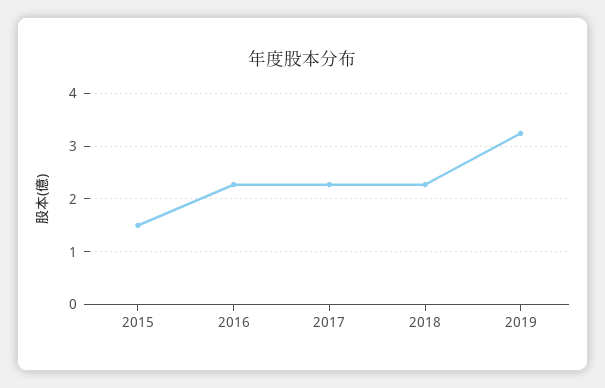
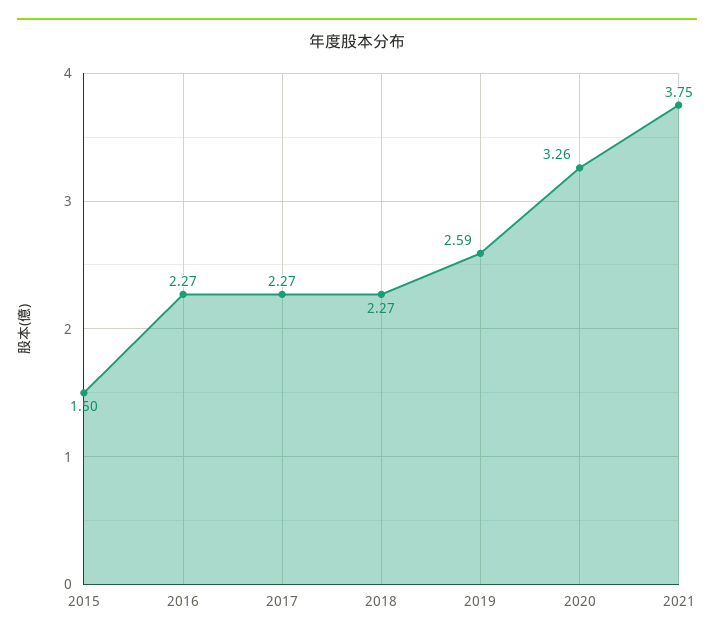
2019: 3.2 -> 2.59
2020: none -> 3.26
2021: none -> 3.75

